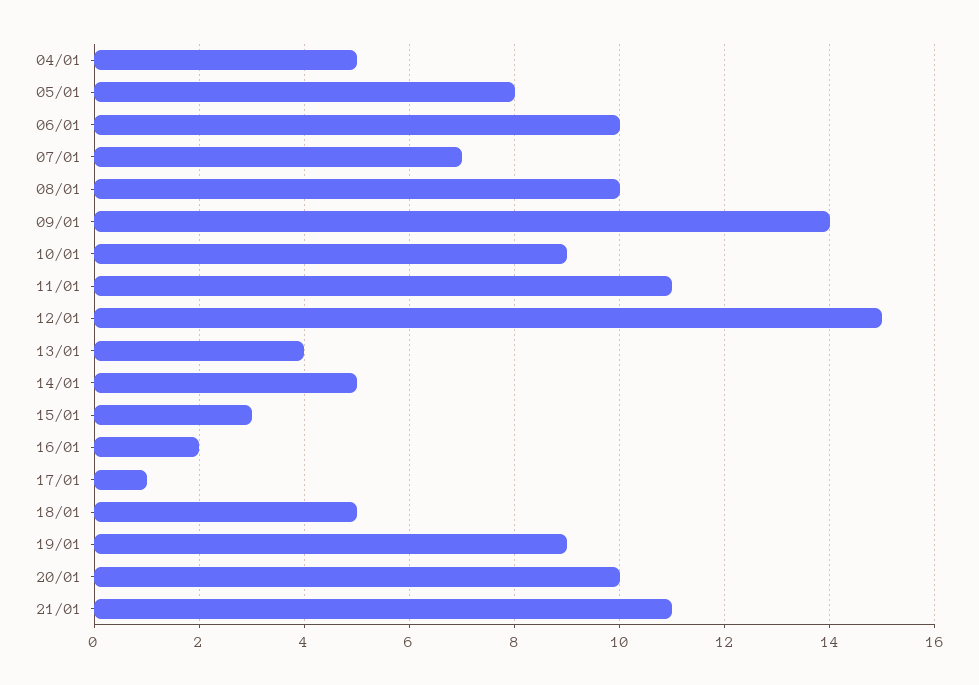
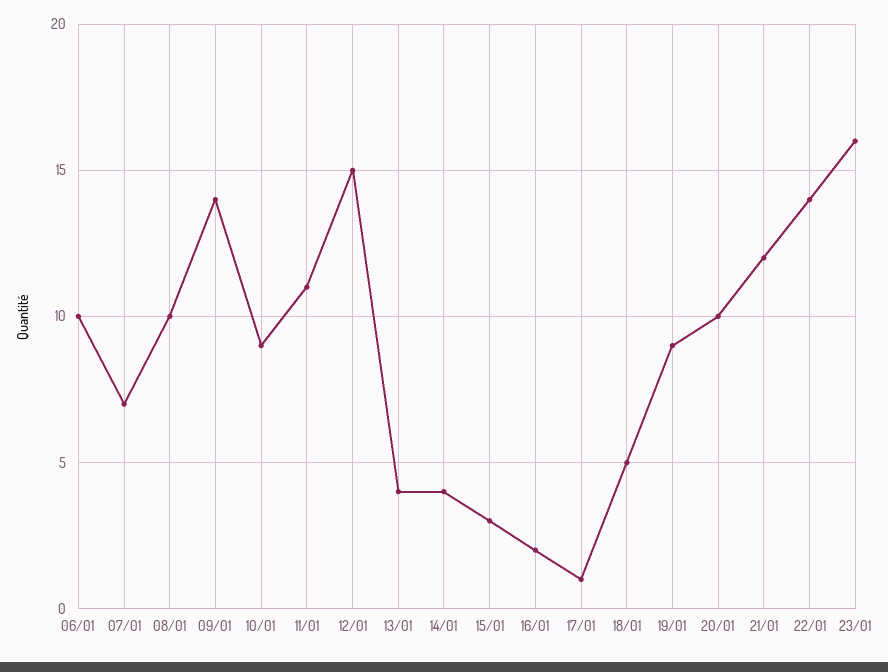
04/01: 5 -> none
05/01: 8 -> none
14/01: 5 -> 4
21/01: 11 -> 12
22/01: none -> 14
23/01: none -> 16

